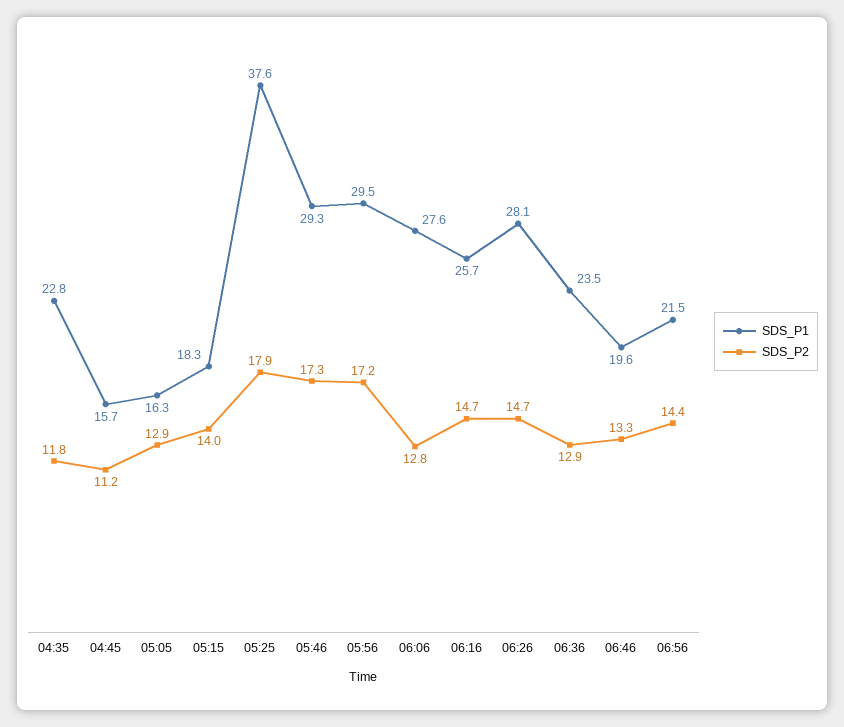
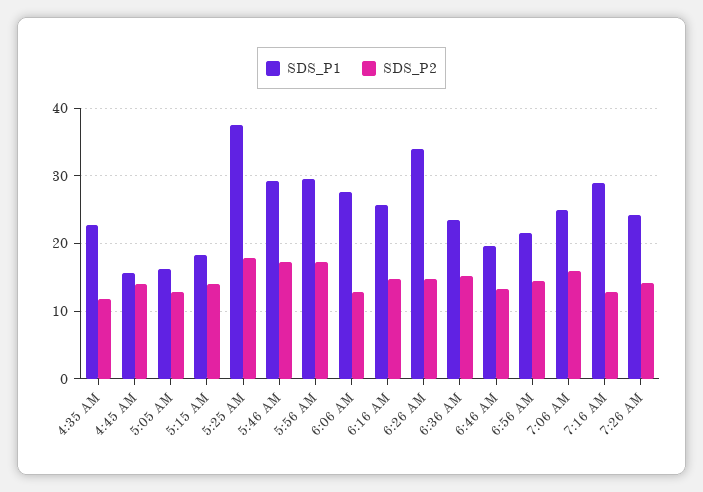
SDS_P2, 04:45: 11.2 -> 14
SDS_P1, 06:26: 28.1 -> 34
SDS_P2, 06:36: 12.9 -> 15
SDS_P1, 7:06 AM: none -> 25
SDS_P2, 7:06 AM: none -> 16
SDS_P1, 7:16 AM: none -> 29
SDS_P2, 7:16 AM: none -> 13
SDS_P1, 7:26 AM: none -> 24
SDS_P2, 7:26 AM: none -> 14

